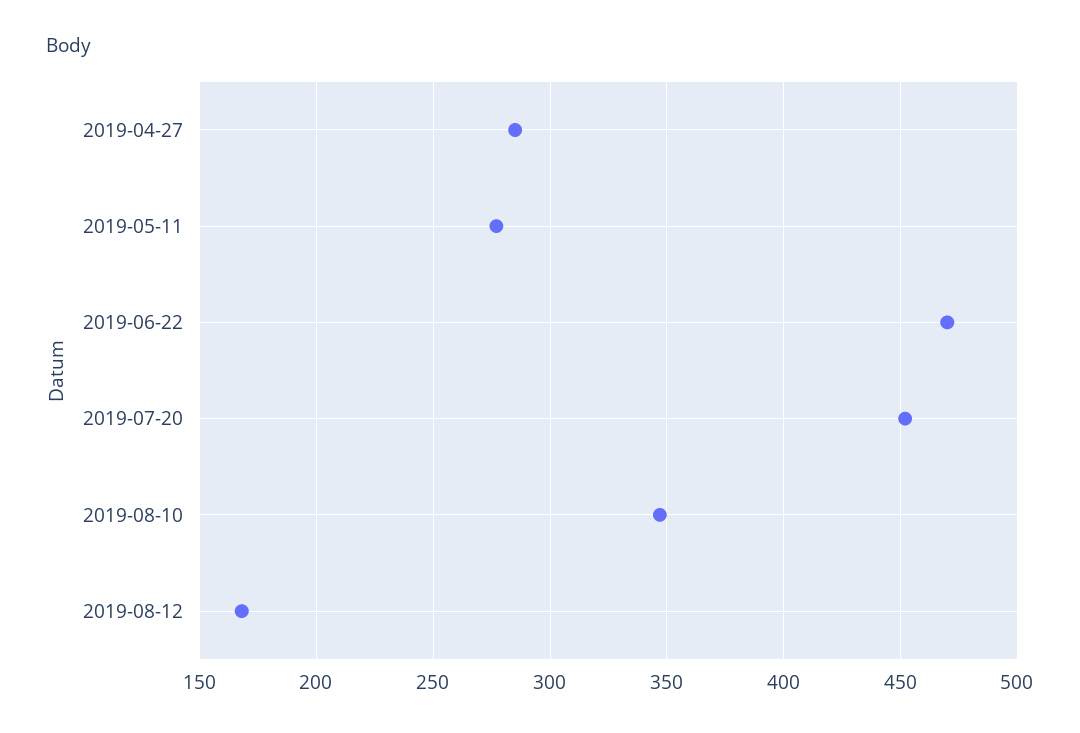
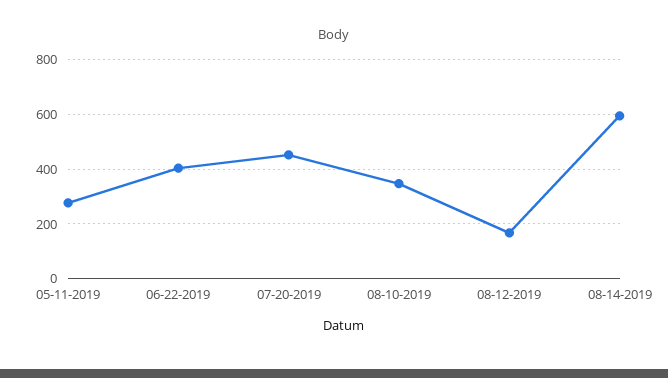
2019-04-27: 285 -> none
2019-06-22: 470 -> 400
08-14-2019: none -> 600

